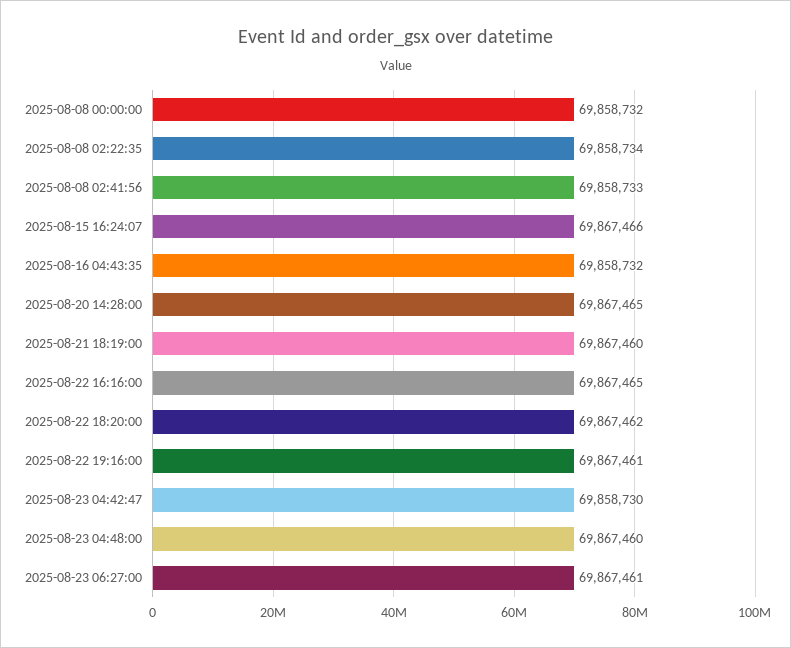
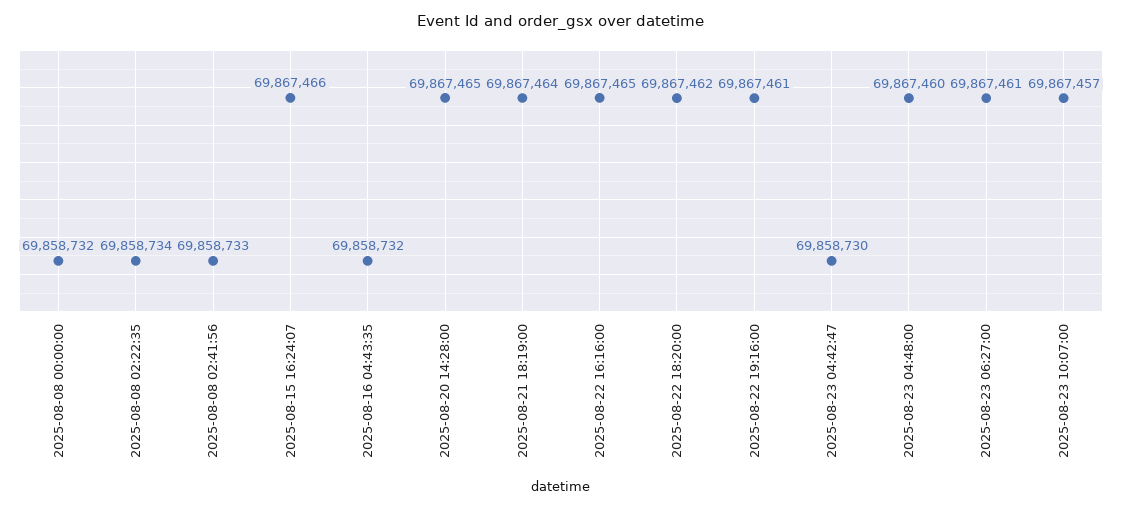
2025-08-21 18:19:00: 69867460 -> 69867464
2025-08-23 10:07:00: none -> 69867457

